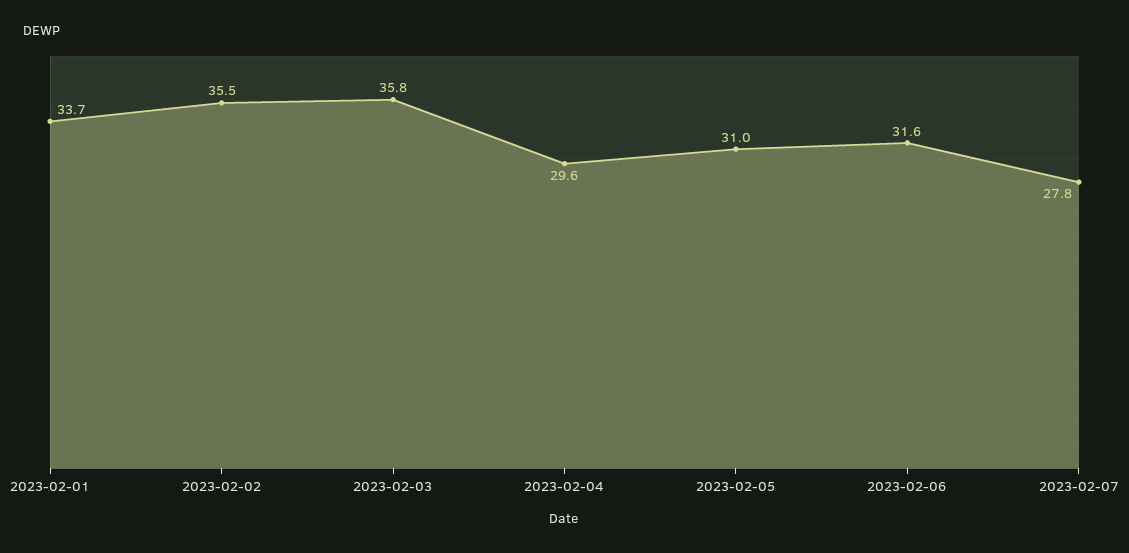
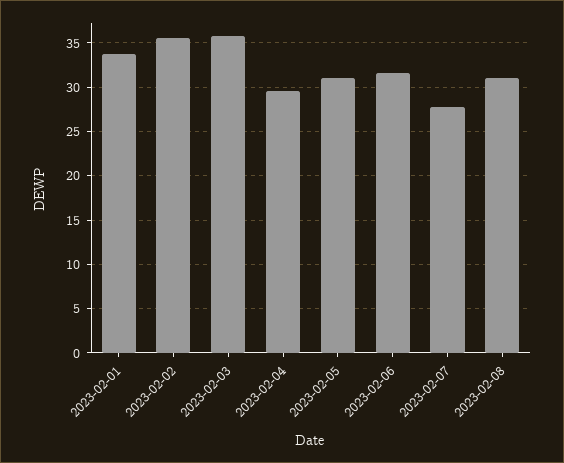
2023-02-08: none -> 31

